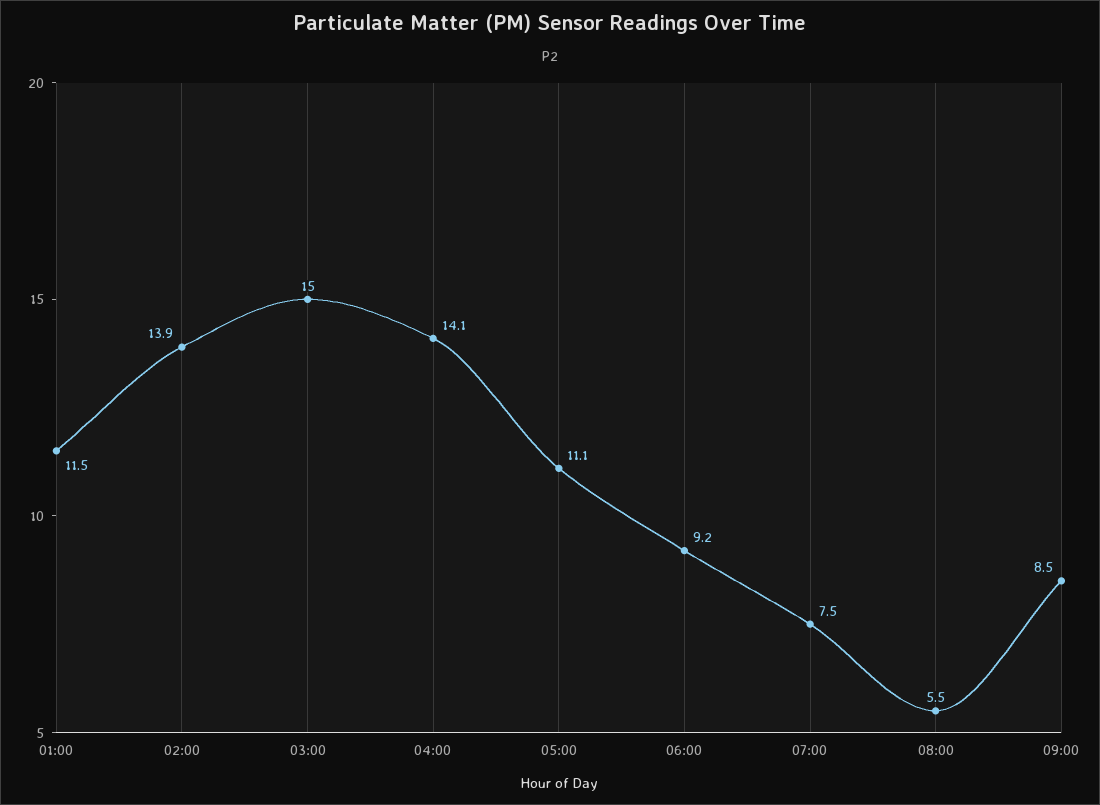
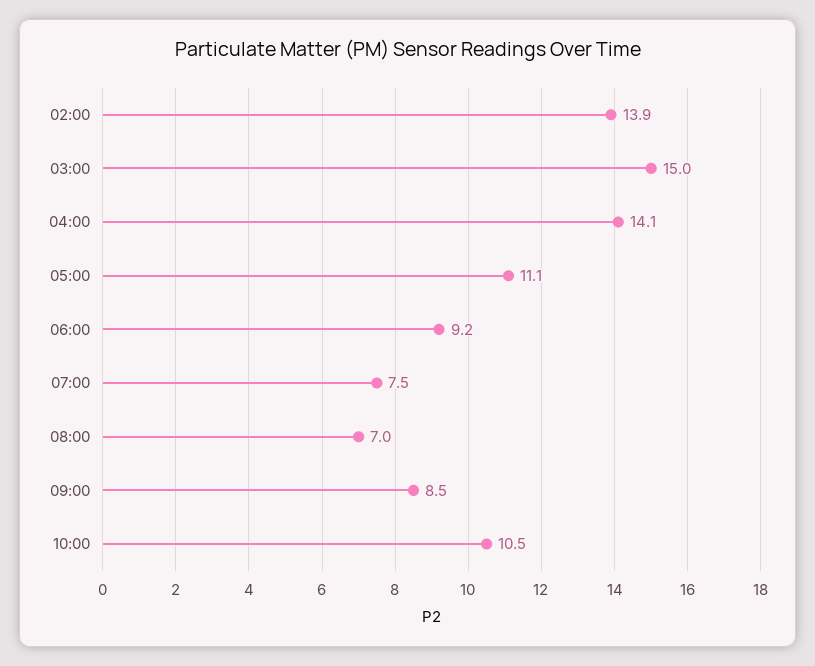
01:00: 11.5 -> none
08:00: 5.5 -> 7
10:00: none -> 10.5

